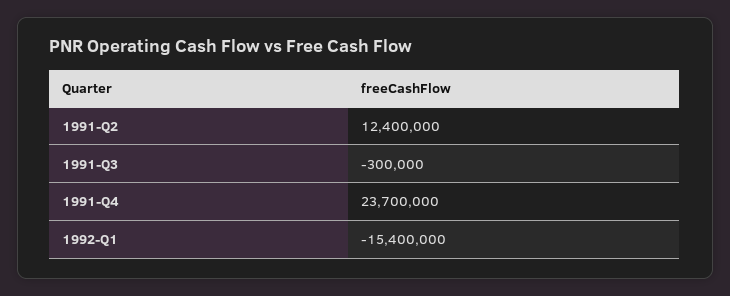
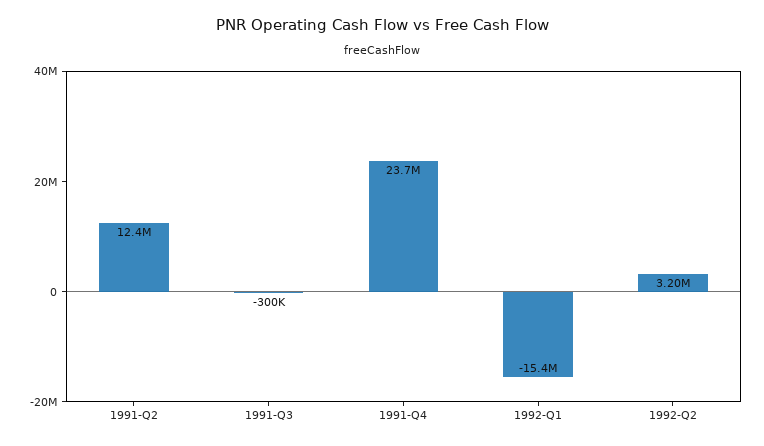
1992-Q2: none -> 3200000

